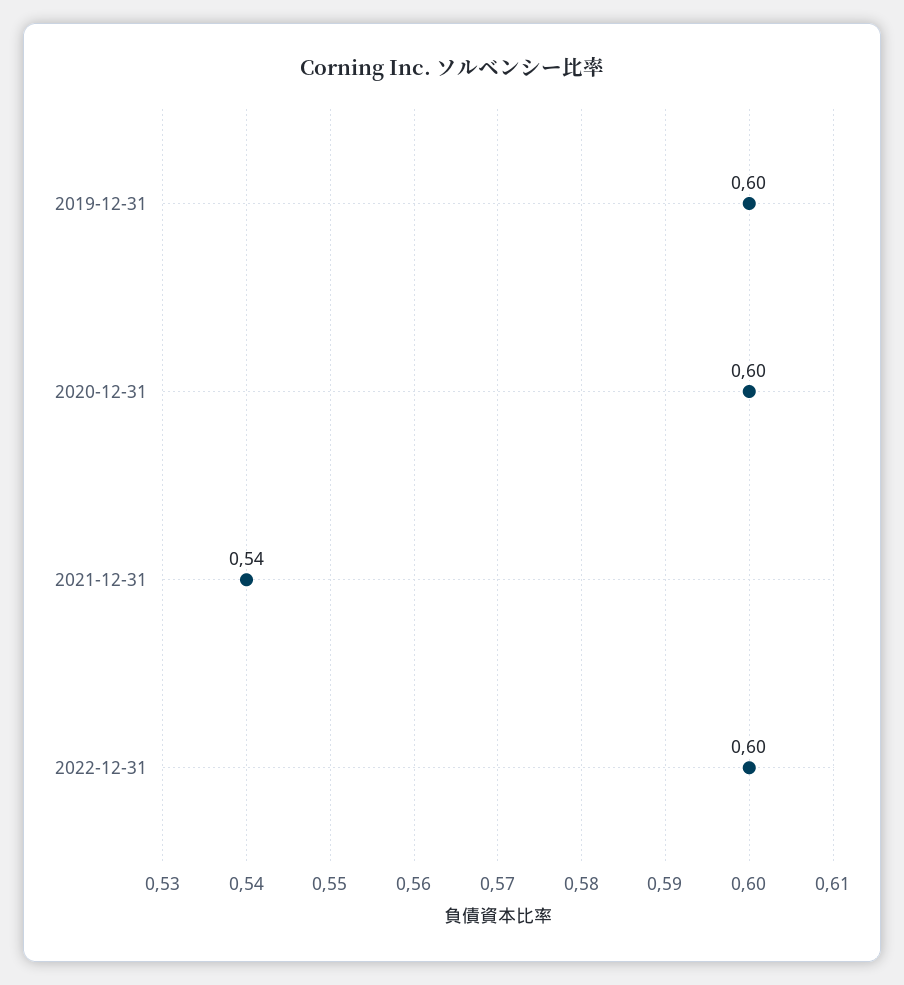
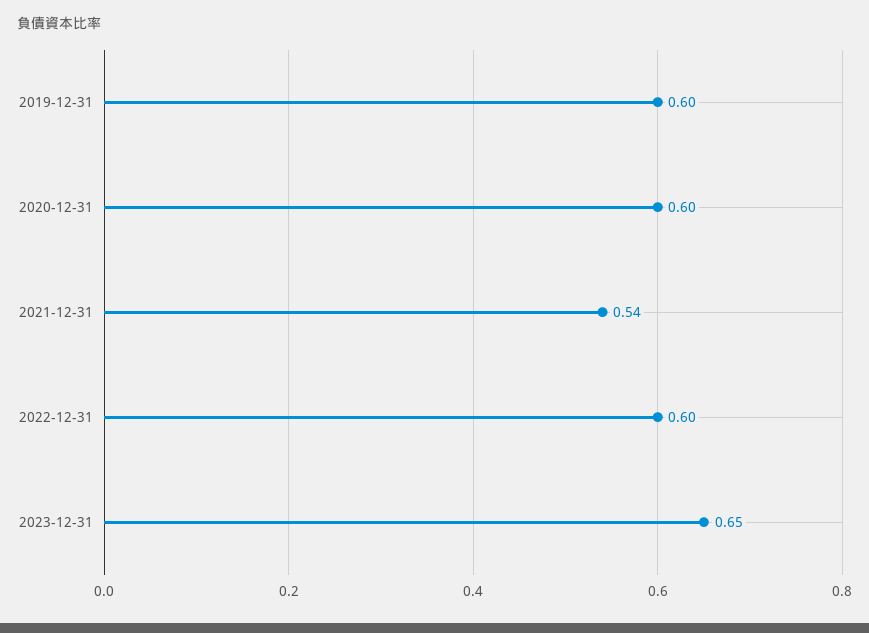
2023-12-31: none -> 0.65

